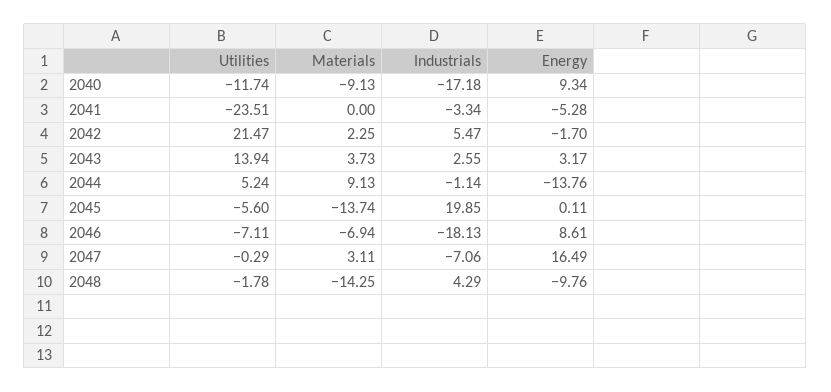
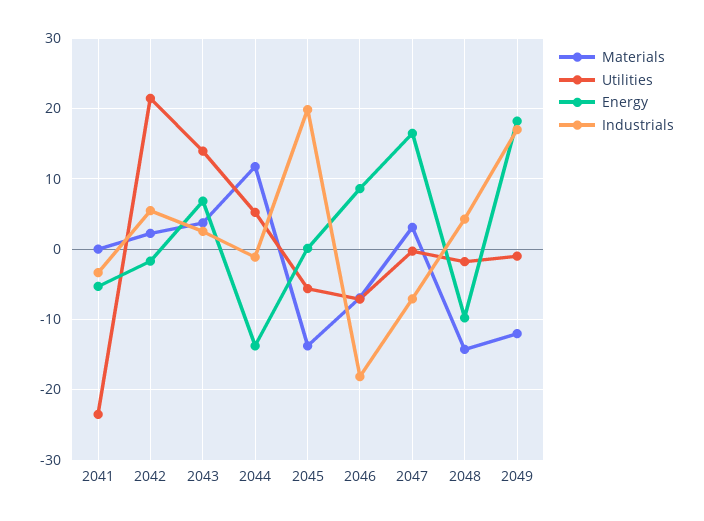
Utilities, 2040: -11.74 -> none
Materials, 2040: -9.13 -> none
Industrials, 2040: -17.18 -> none
Energy, 2040: 9.34 -> none
Energy, 2043: 3.17 -> 7
Materials, 2044: 9.13 -> 12
Materials, 2049: none -> -12
Utilities, 2049: none -> -1
Energy, 2049: none -> 18
Industrials, 2049: none -> 17

